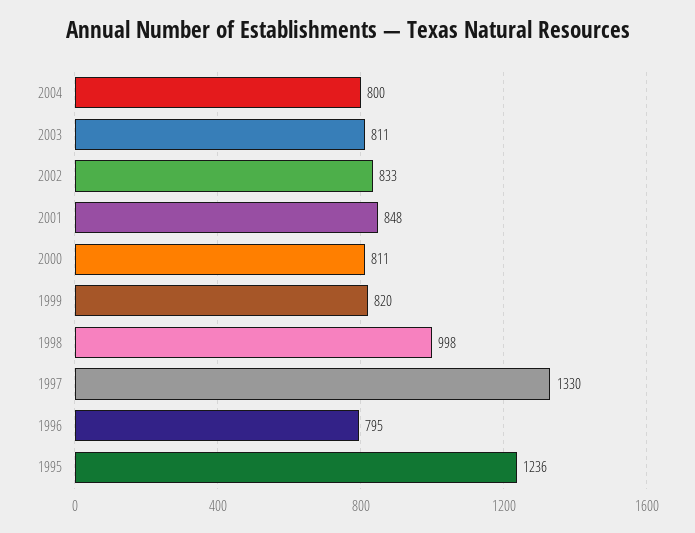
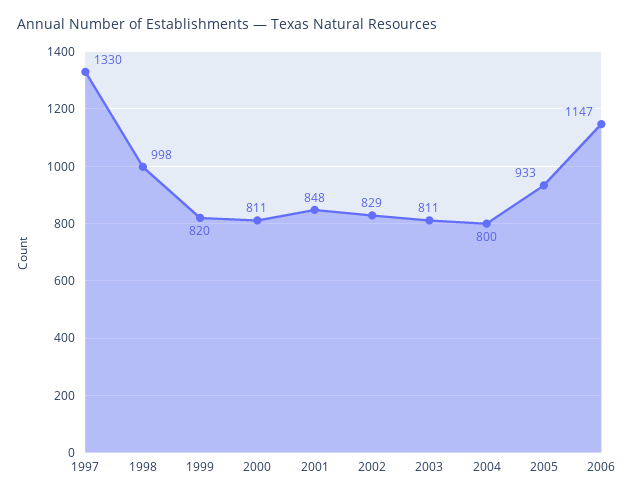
2002: 833 -> 829
1996: 795 -> none
1995: 1236 -> none
2005: none -> 933
2006: none -> 1147

